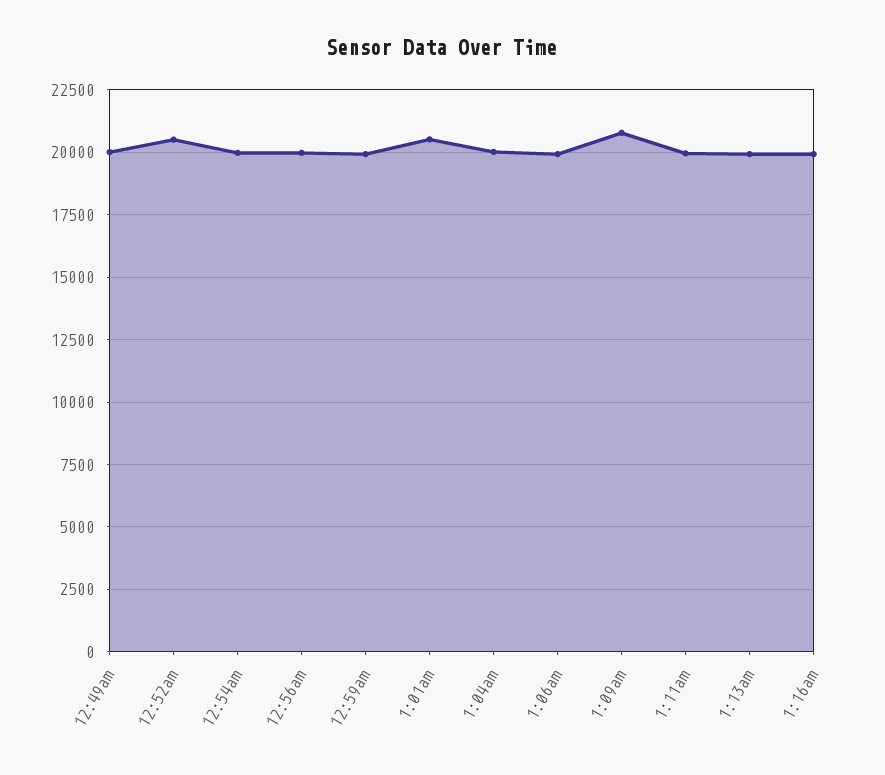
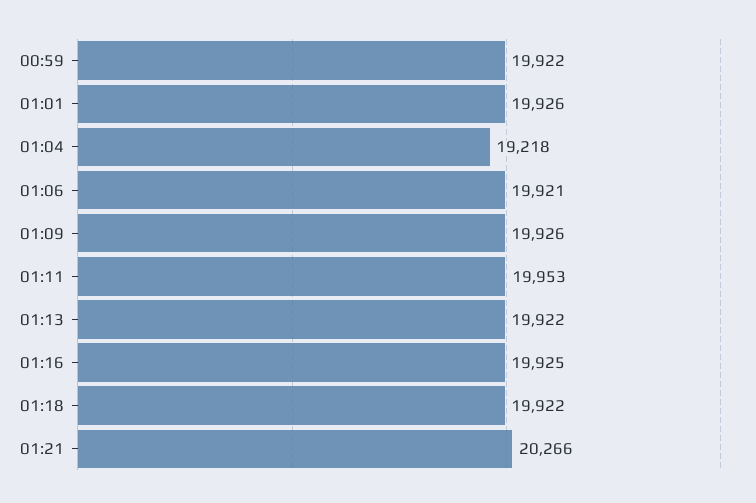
12:49am: 20000 -> none
12:52am: 20500 -> none
12:54am: 20000 -> none
12:56am: 20000 -> none
1:01am: 20500 -> 19926
1:04am: 20000 -> 19218
1:09am: 20750 -> 19926
01:18: none -> 19922
01:21: none -> 20266

